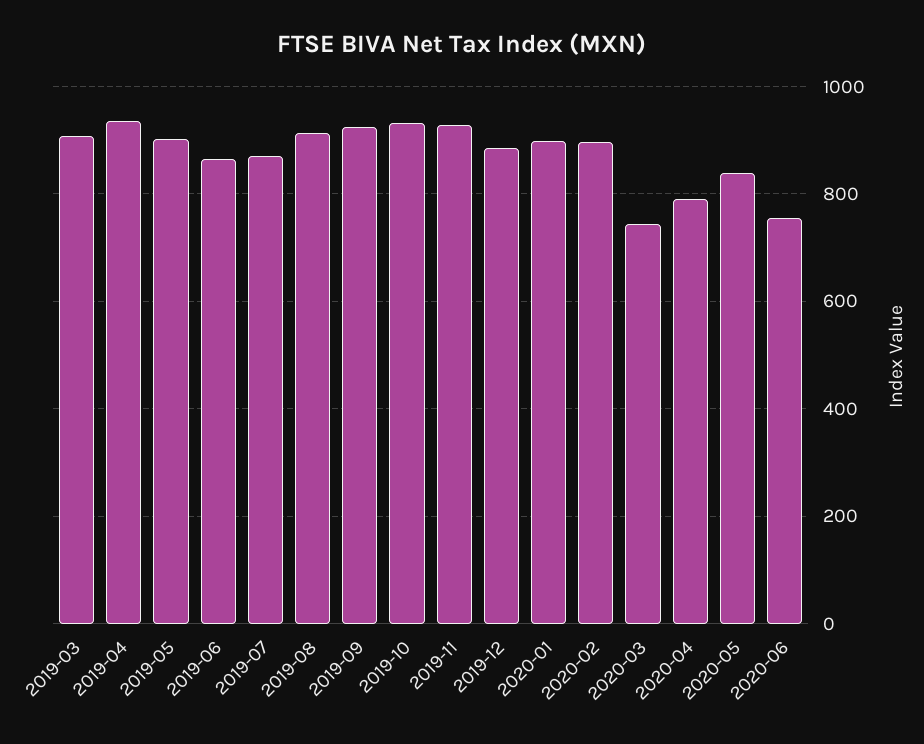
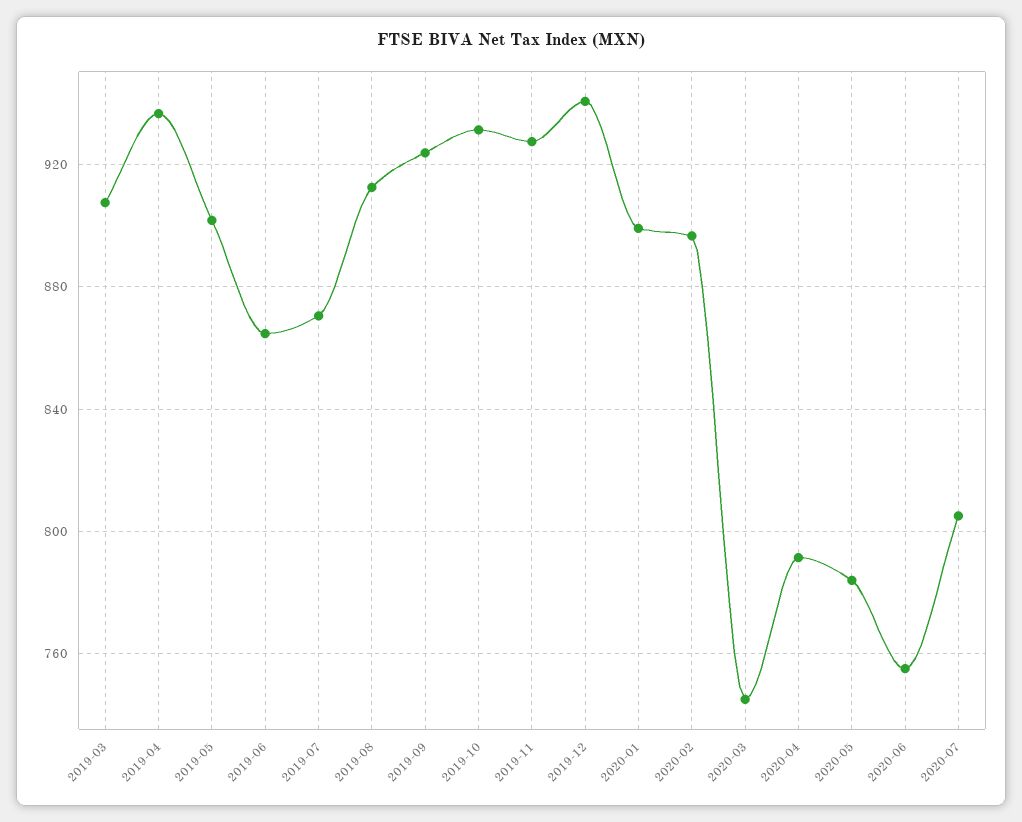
2019-12: 880 -> 940
2020-05: 840 -> 785
2020-07: none -> 805

